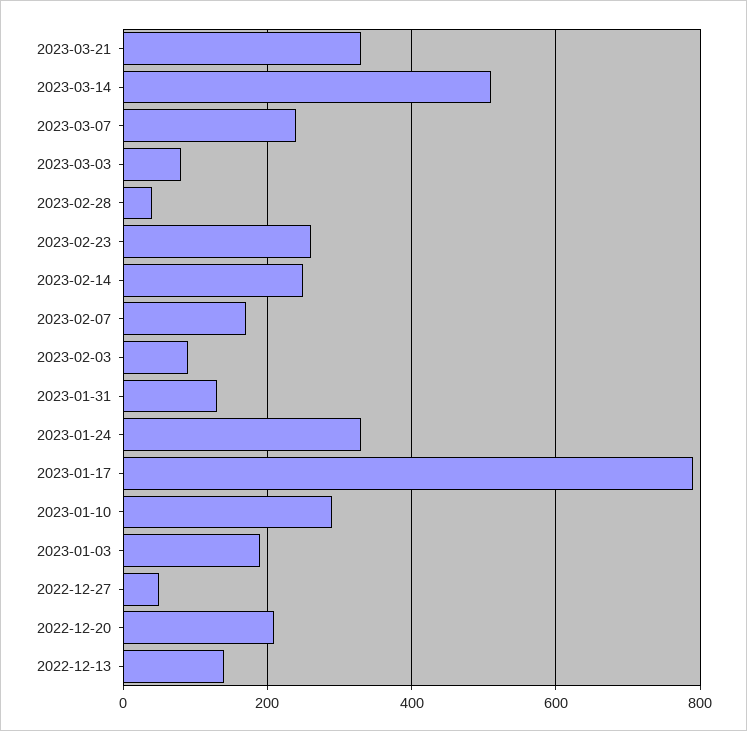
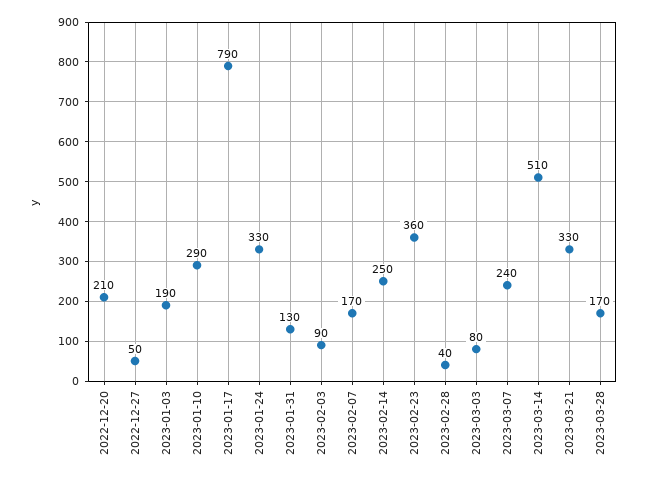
2023-02-23: 260 -> 360
2022-12-13: 140 -> none
2023-03-28: none -> 170

